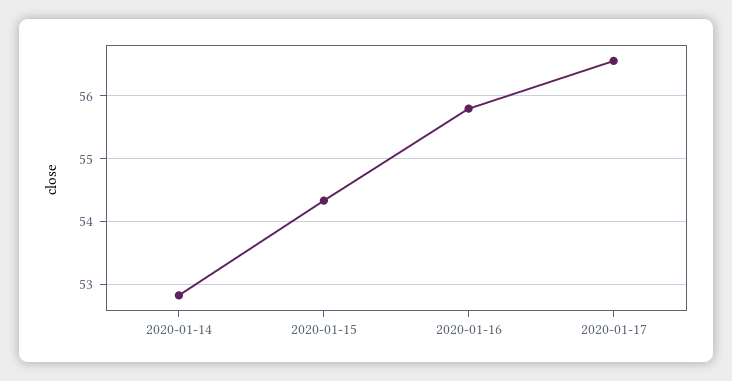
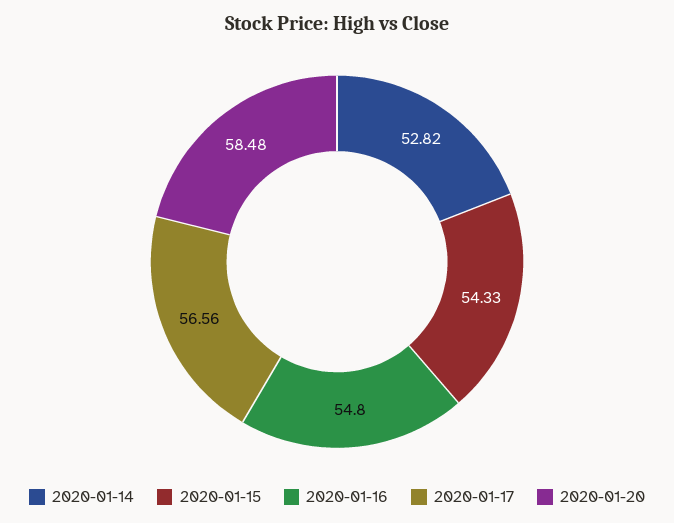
2020-01-16: 55.8 -> 54.8
2020-01-20: none -> 58.48

